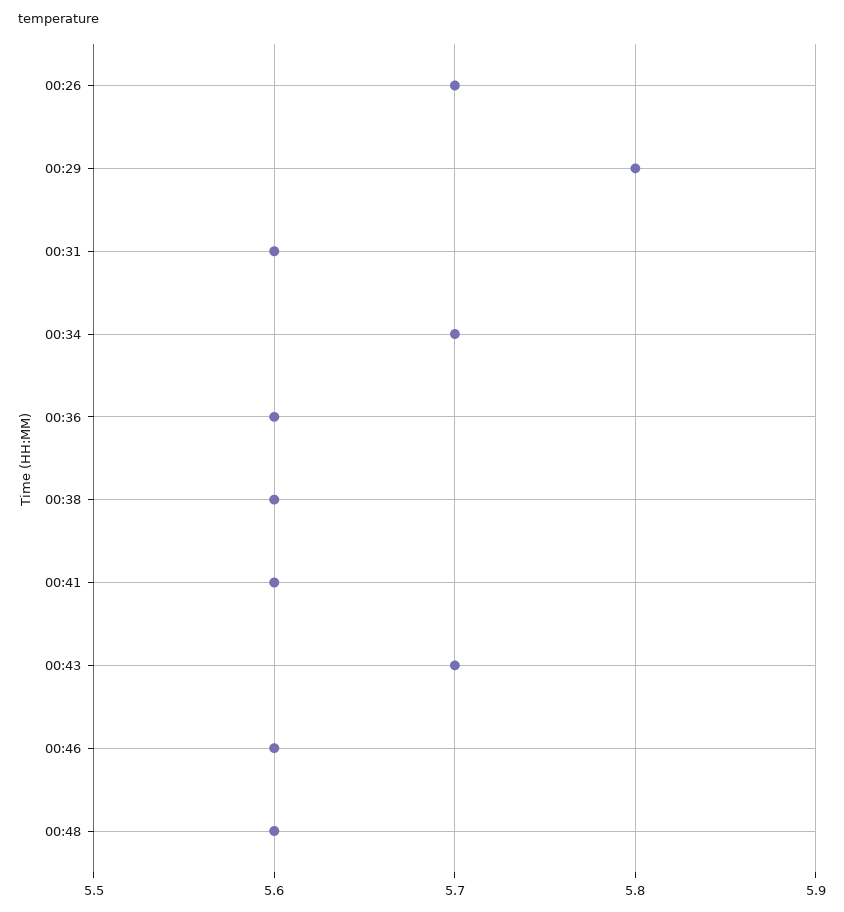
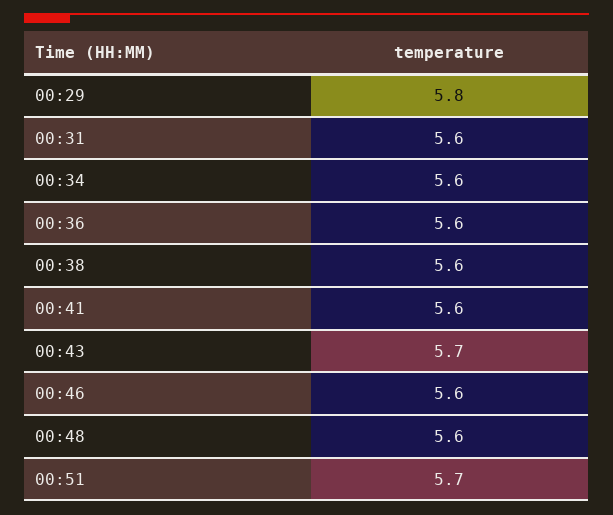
00:26: 5.7 -> none
00:34: 5.7 -> 5.6
00:51: none -> 5.7

